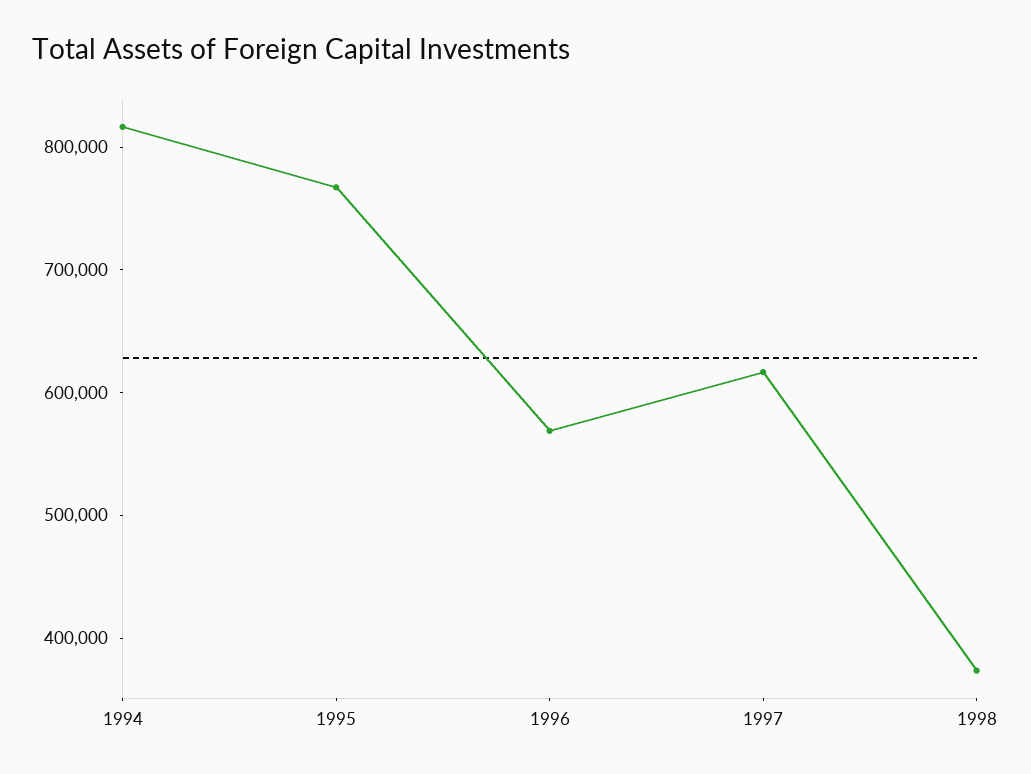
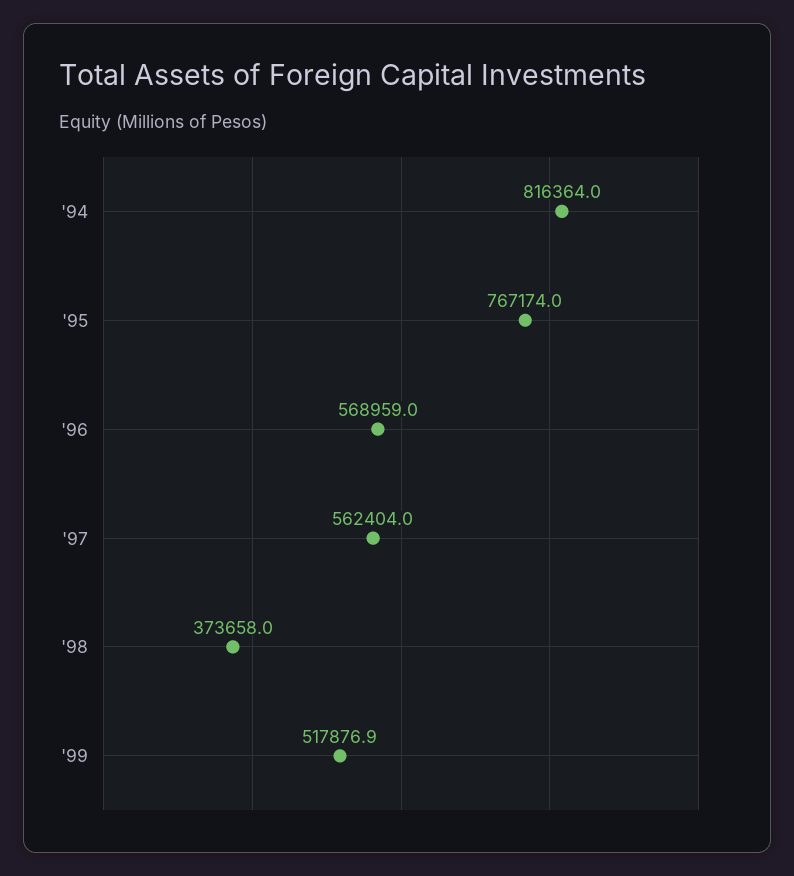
1997: 620000 -> 562404
'99: none -> 517876.9

